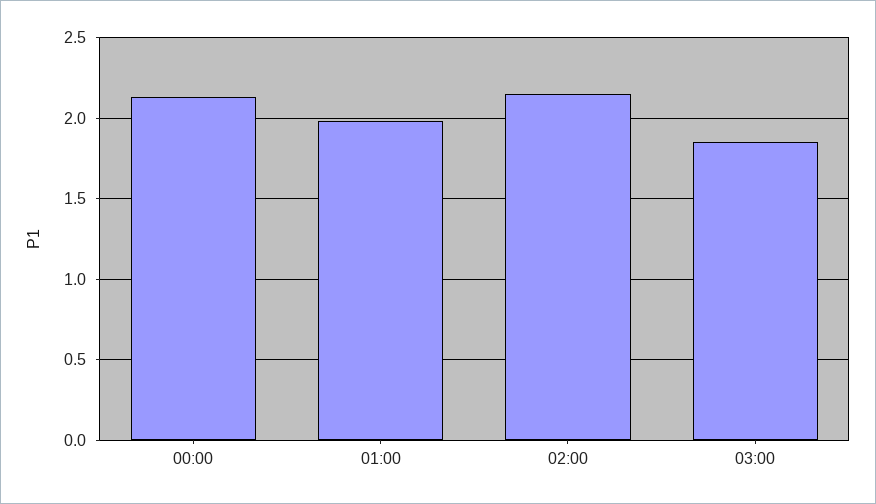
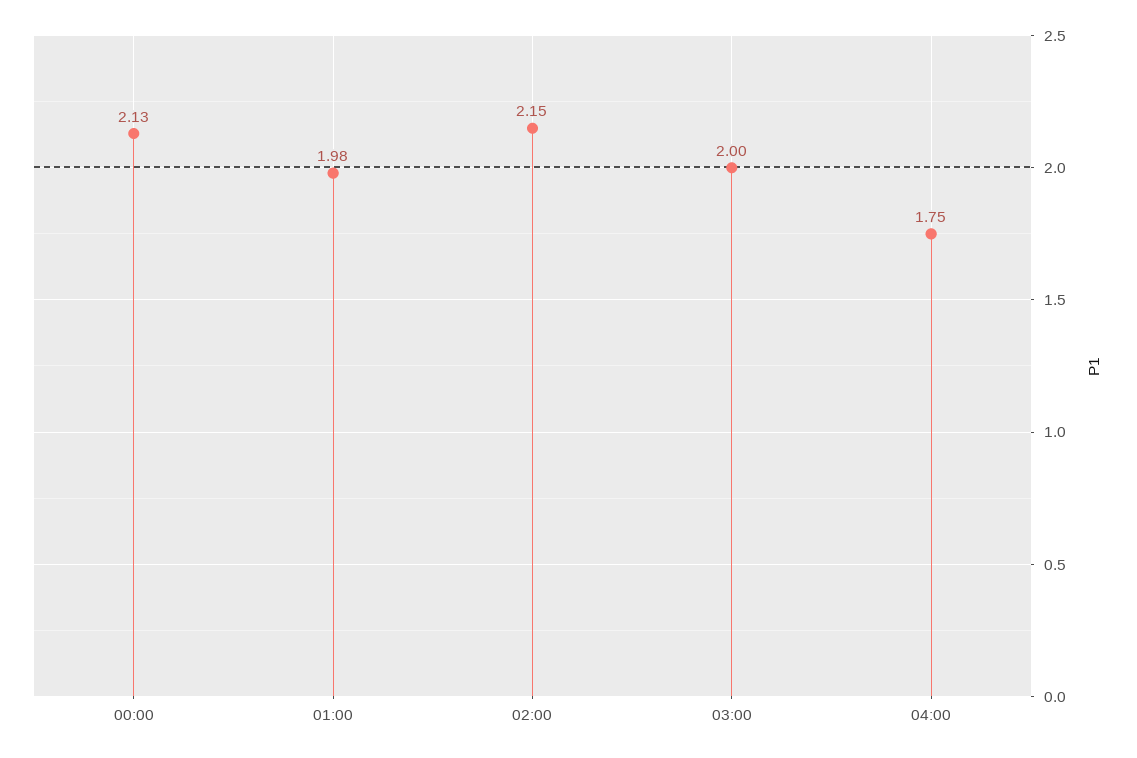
03:00: 1.85 -> 2
04:00: none -> 1.75

